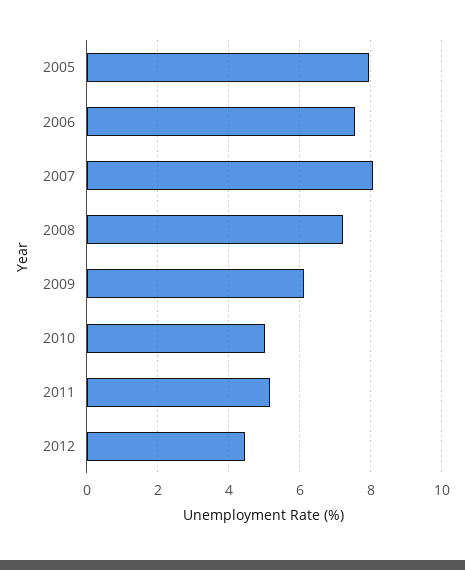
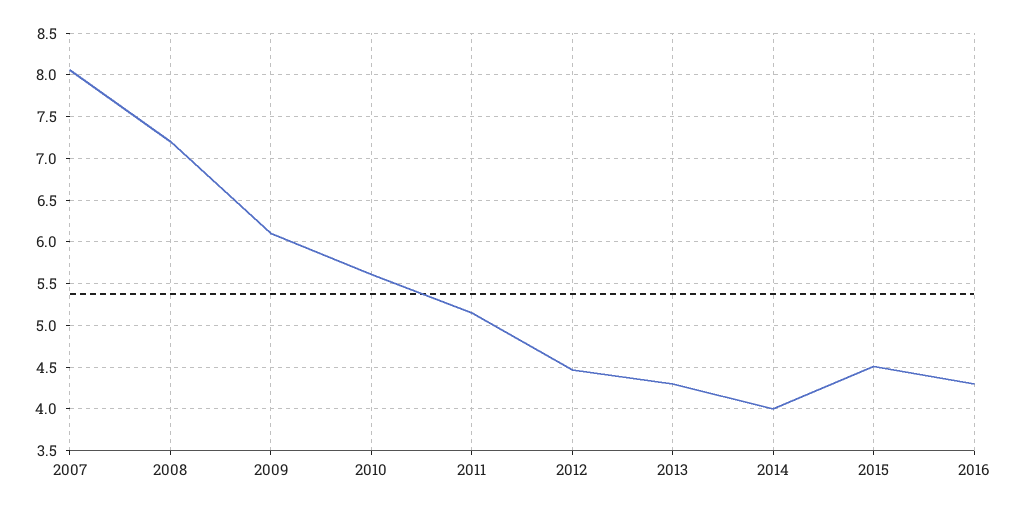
2005: 8 -> none
2006: 7.6 -> none
2010: 5 -> 5.6
2013: none -> 4.3
2014: none -> 4
2015: none -> 4.5
2016: none -> 4.3

